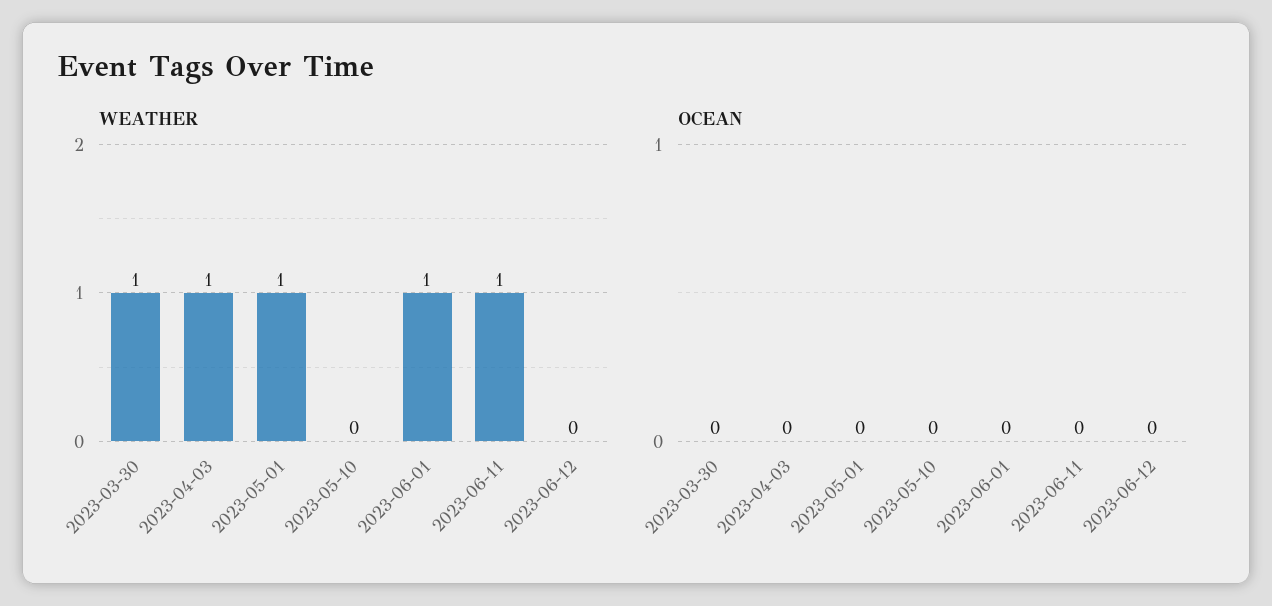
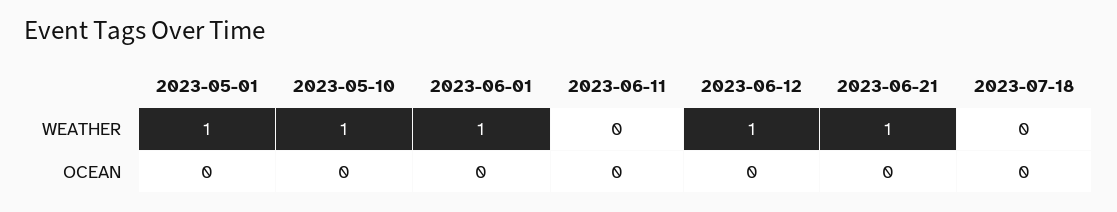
WEATHER, 2023-03-30: 1 -> none
WEATHER, 2023-04-03: 1 -> none
WEATHER, 2023-05-10: 0 -> 1
WEATHER, 2023-06-11: 1 -> 0
WEATHER, 2023-06-12: 0 -> 1
OCEAN, 2023-03-30: 0 -> none
OCEAN, 2023-04-03: 0 -> none
WEATHER, 2023-06-21: none -> 1
WEATHER, 2023-07-18: none -> 0
OCEAN, 2023-06-21: none -> 0
OCEAN, 2023-07-18: none -> 0

